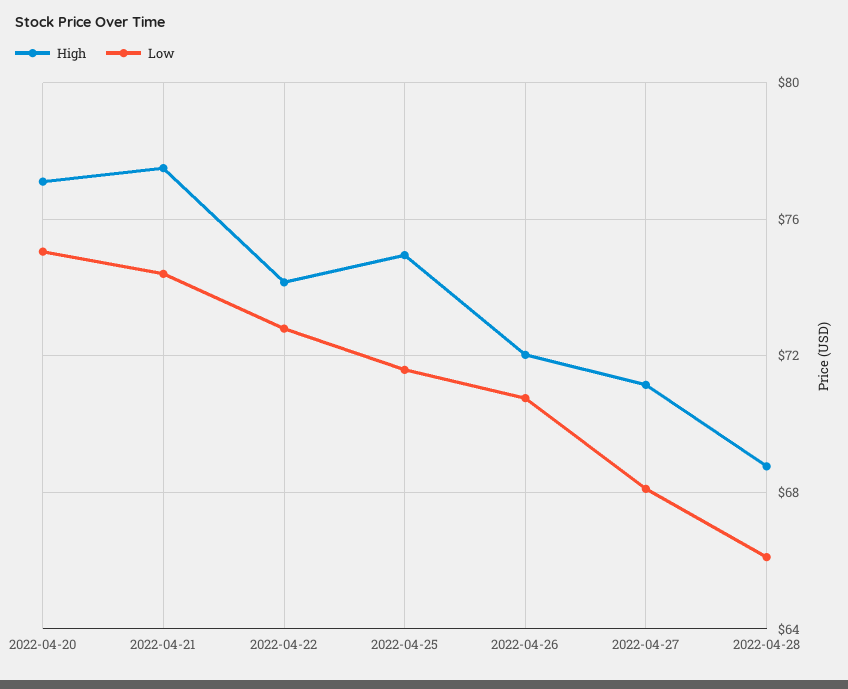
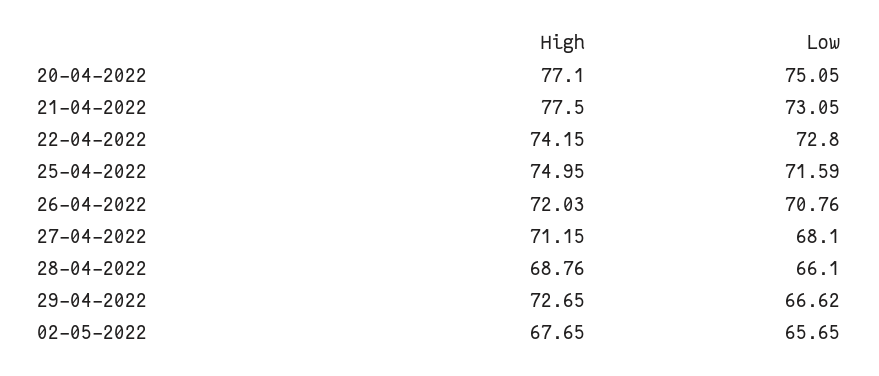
Low, 2022-04-21: 74.5 -> 73.05
High, 29-04-2022: none -> 72.65
Low, 29-04-2022: none -> 66.62
High, 02-05-2022: none -> 67.65
Low, 02-05-2022: none -> 65.65

